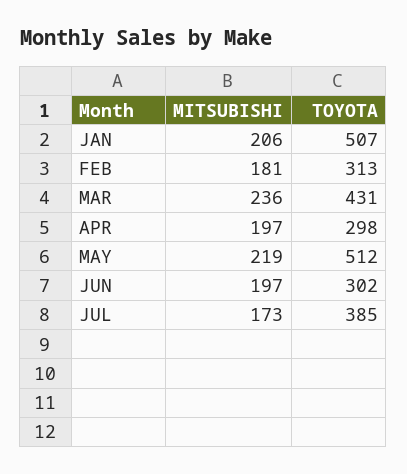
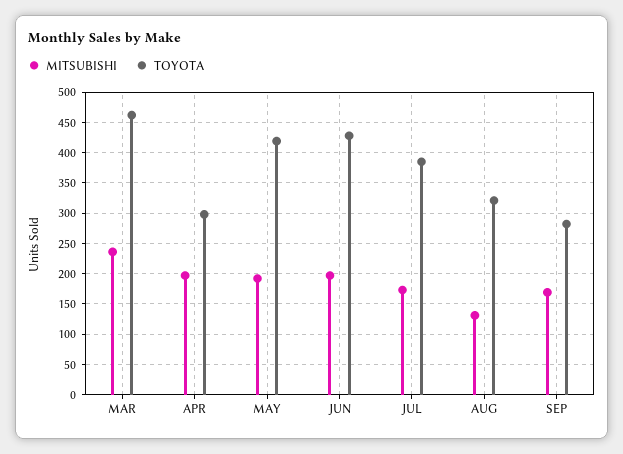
MITSUBISHI, JAN: 206 -> none
TOYOTA, JAN: 507 -> none
MITSUBISHI, FEB: 181 -> none
TOYOTA, FEB: 313 -> none
TOYOTA, MAR: 431 -> 460
MITSUBISHI, MAY: 219 -> 190
TOYOTA, MAY: 512 -> 420
TOYOTA, JUN: 302 -> 430
MITSUBISHI, AUG: none -> 130
TOYOTA, AUG: none -> 320
MITSUBISHI, SEP: none -> 170
TOYOTA, SEP: none -> 280

